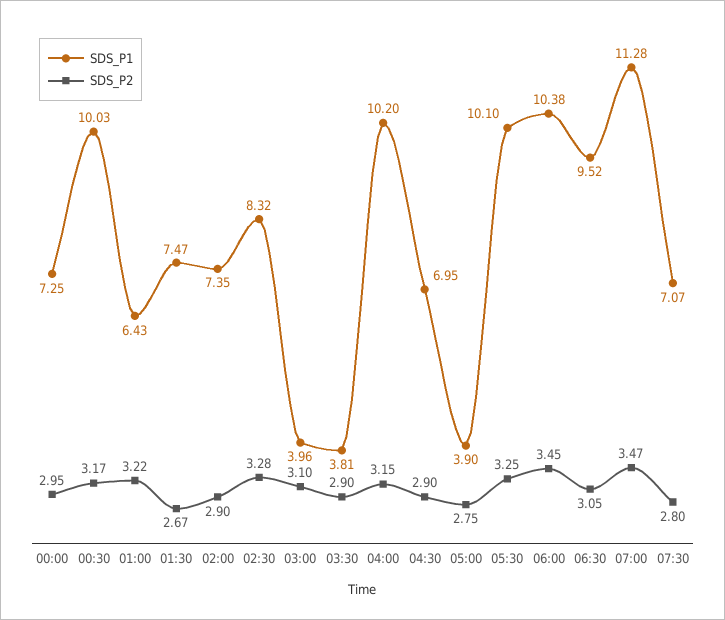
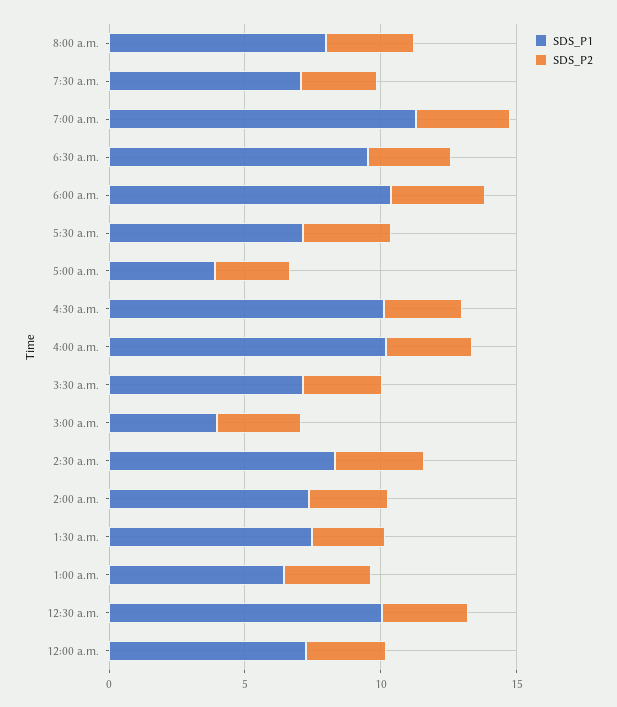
SDS_P1, 03:30: 3.81 -> 7
SDS_P1, 04:30: 6.95 -> 10
SDS_P1, 05:30: 10.1 -> 7
SDS_P1, 8:00 a.m.: none -> 8
SDS_P2, 8:00 a.m.: none -> 3

